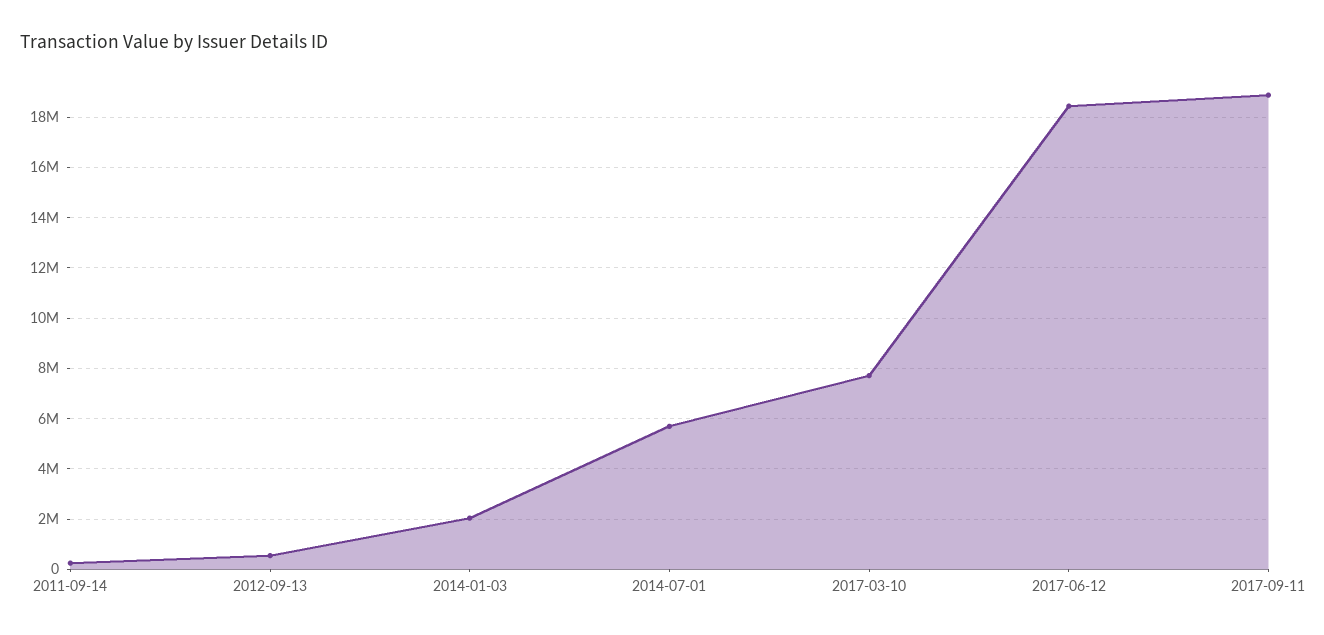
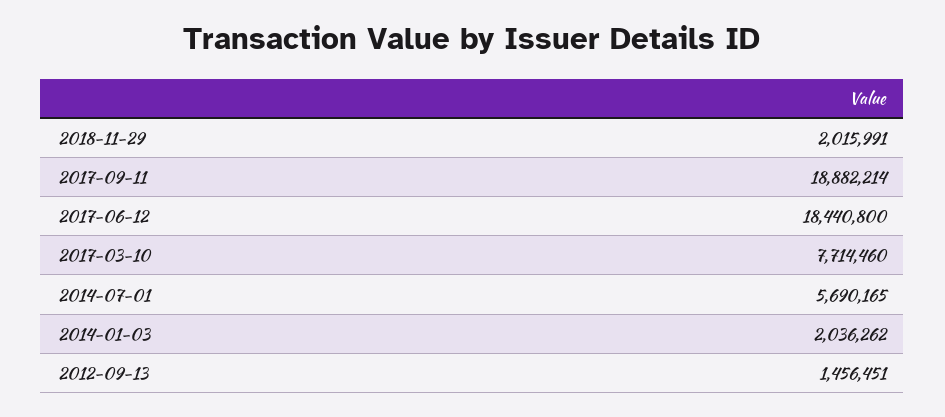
2011-09-14: 250000 -> none
2012-09-13: 500000 -> 1456451
2018-11-29: none -> 2015991

